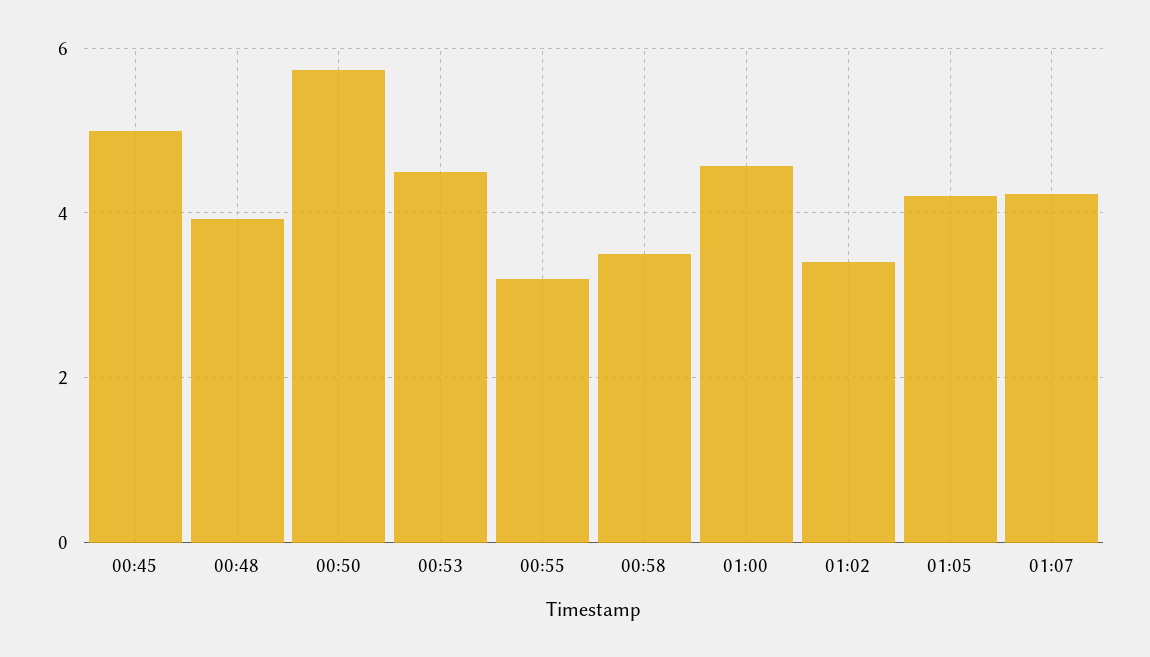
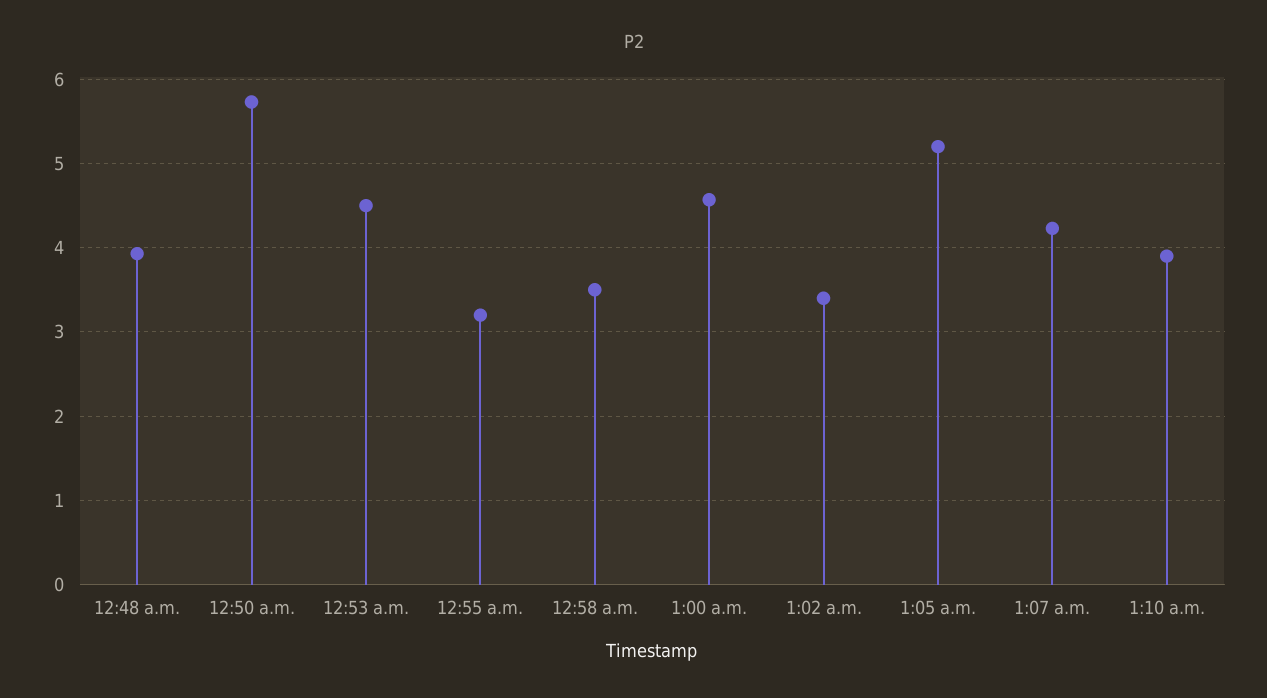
00:45: 5 -> none
01:05: 4.2 -> 5.2
1:10 a.m.: none -> 3.9

